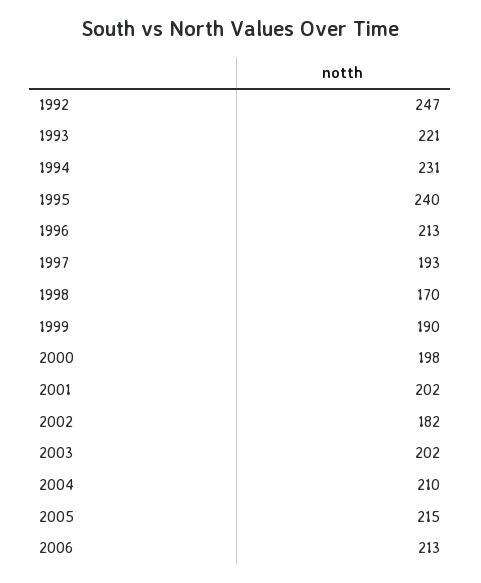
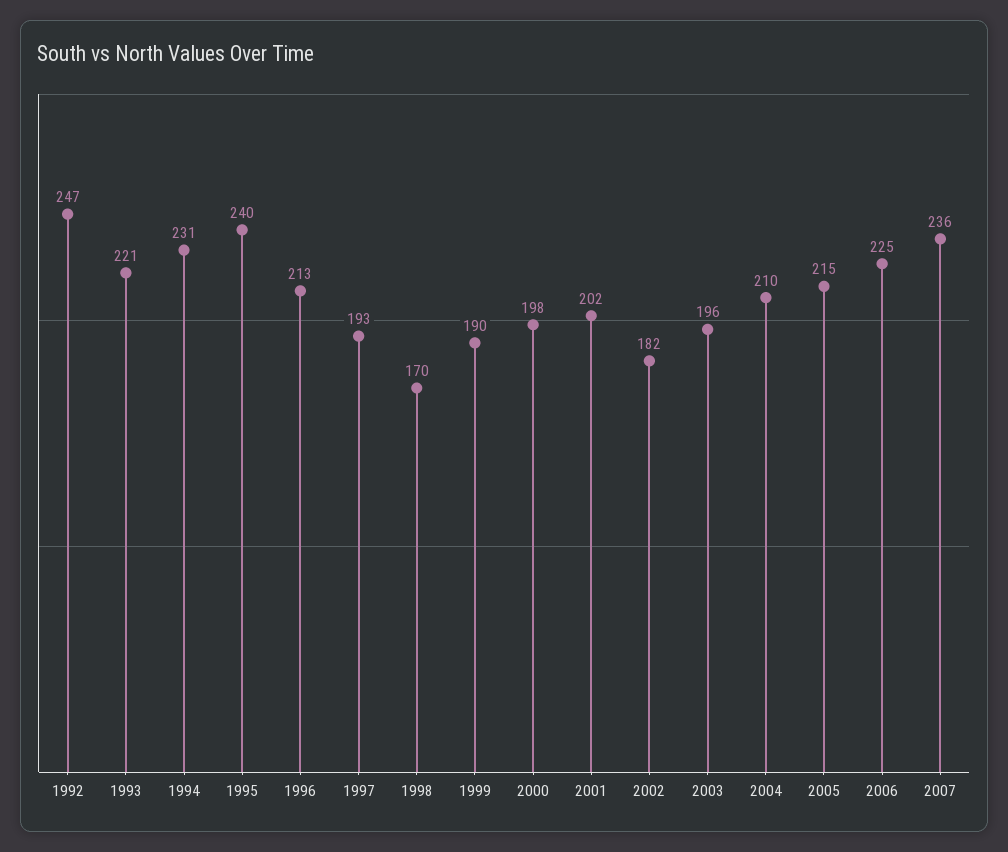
2003: 202 -> 196
2006: 213 -> 225
2007: none -> 236

